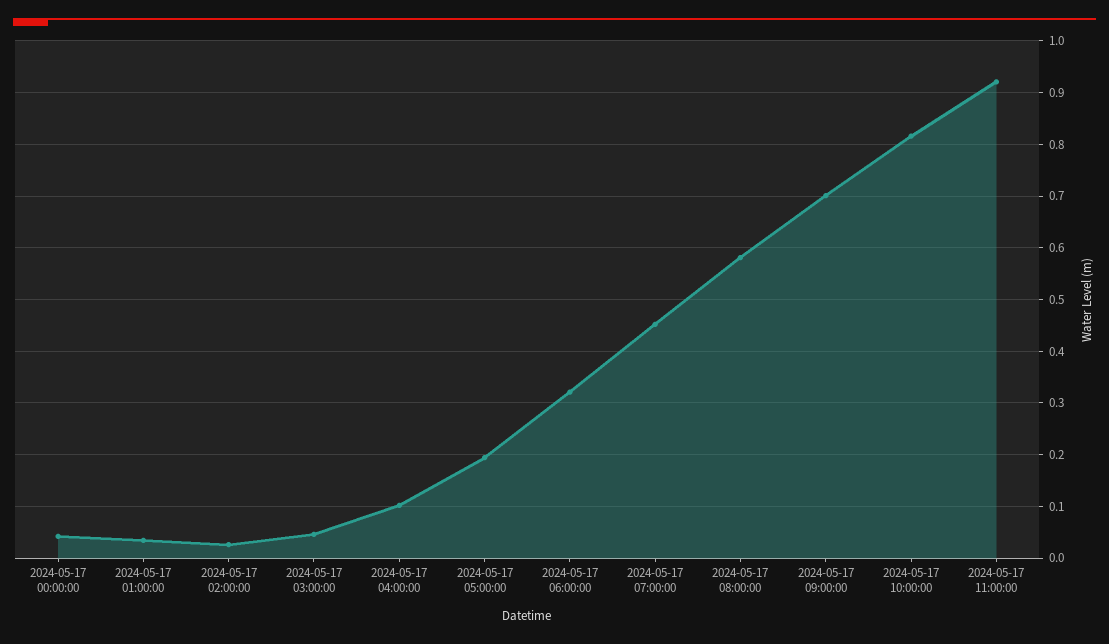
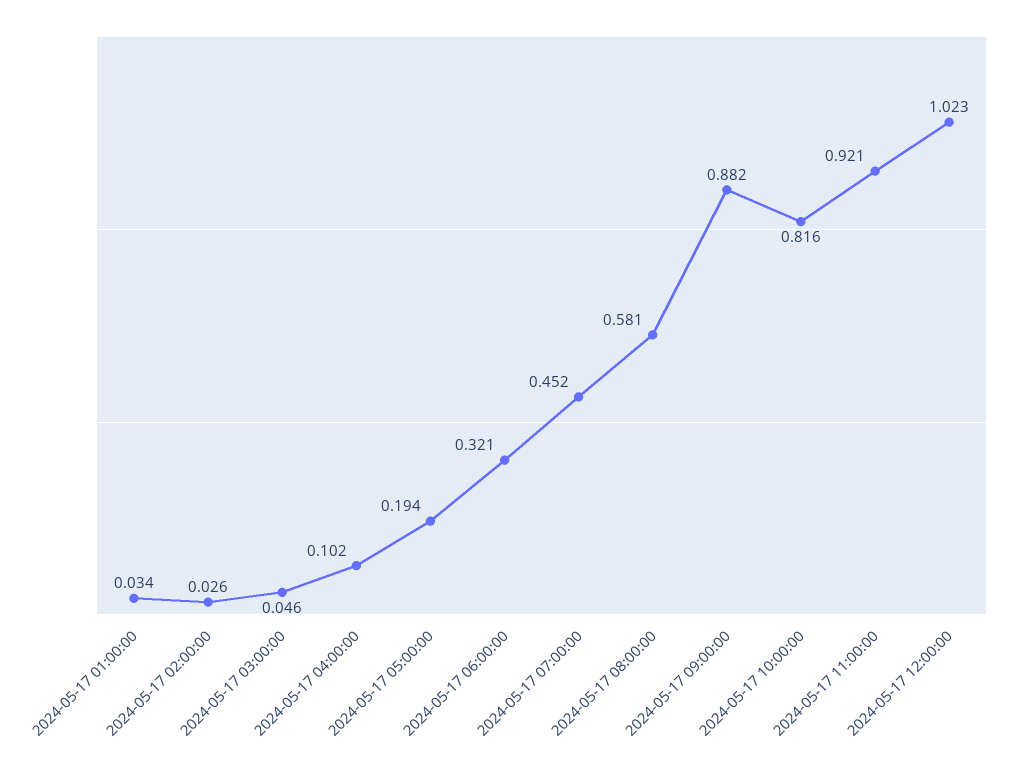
2024-05-17 00:00:00: 0.04 -> none
2024-05-17 09:00:00: 0.7 -> 0.882
2024-05-17 12:00:00: none -> 1.023

